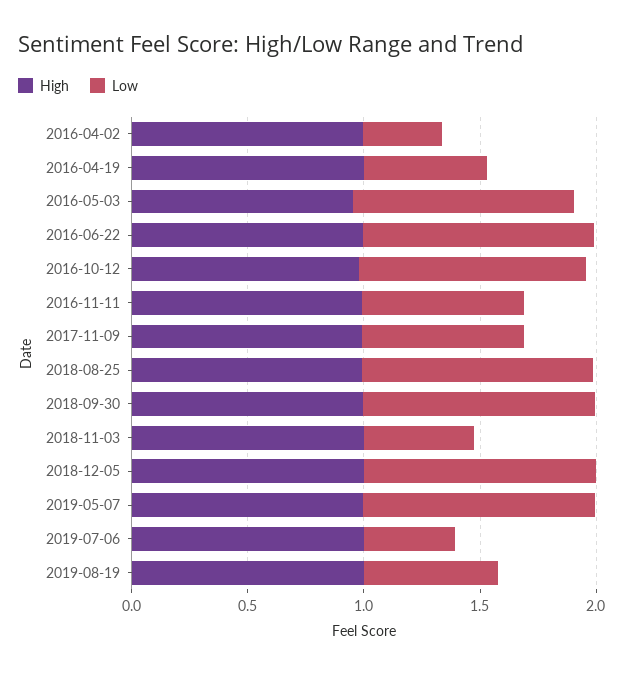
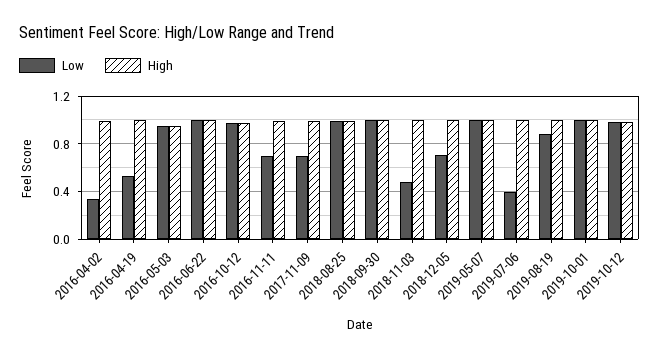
Low, 2018-12-05: 1 -> 0.7
Low, 2019-08-19: 0.6 -> 0.9
Low, 2019-10-01: none -> 1
High, 2019-10-01: none -> 1
Low, 2019-10-12: none -> 1
High, 2019-10-12: none -> 1

